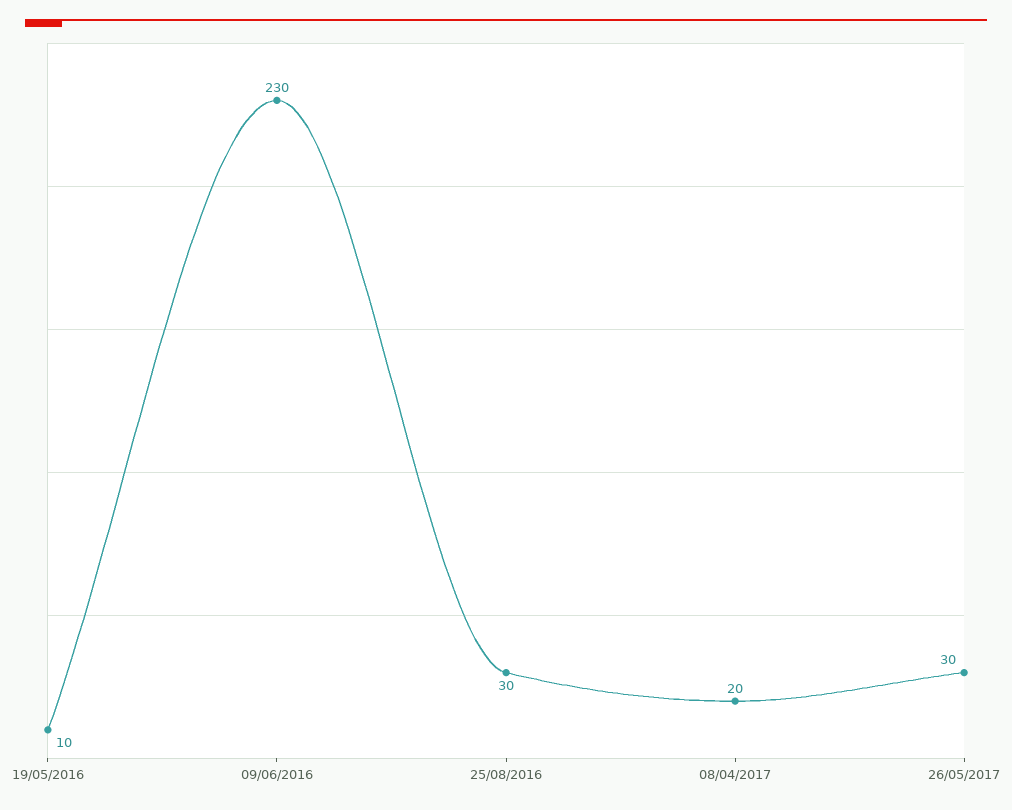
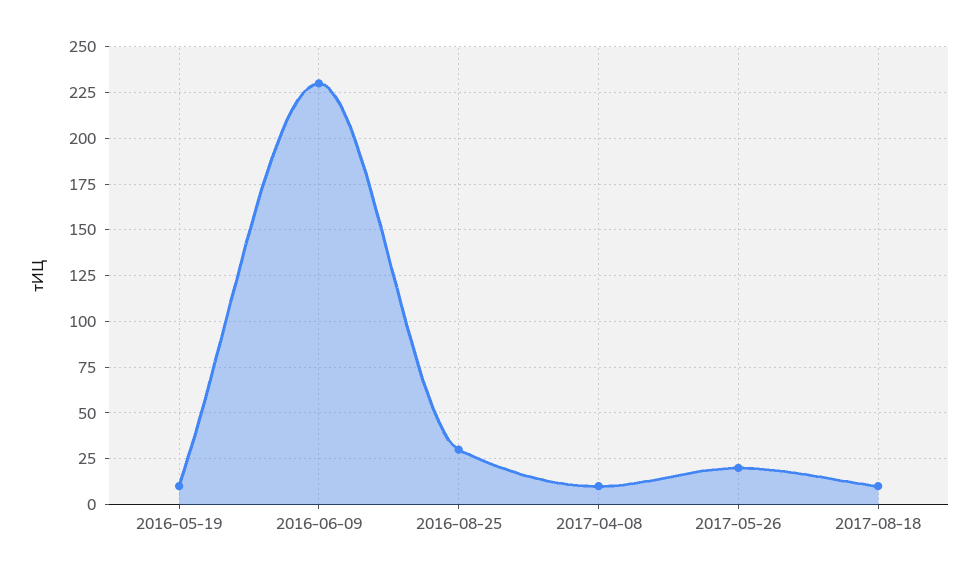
08/04/2017: 20 -> 10
26/05/2017: 30 -> 20
2017-08-18: none -> 10

